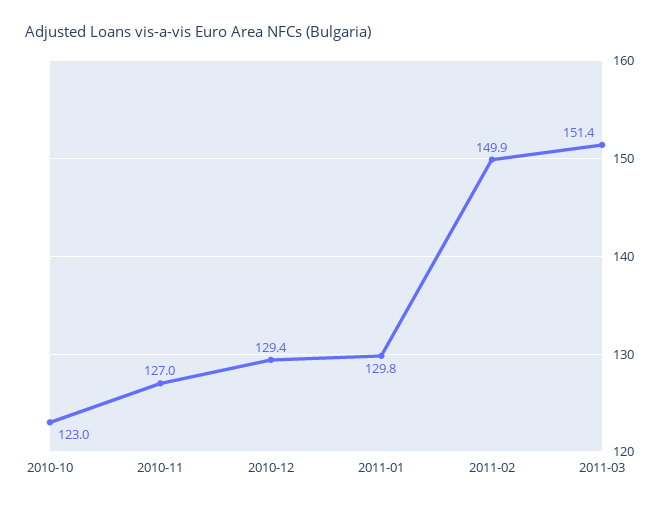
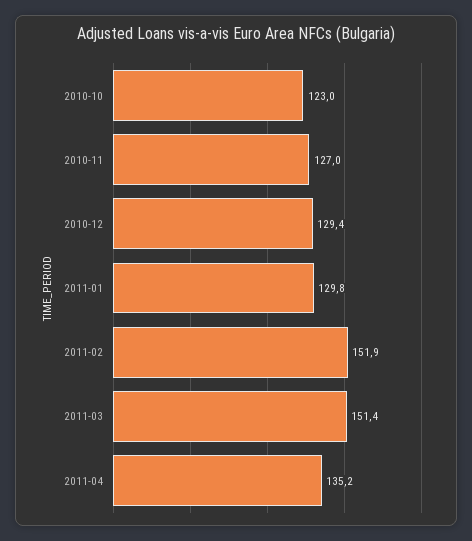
2011-02: 149.9 -> 151.9
2011-04: none -> 135.2

